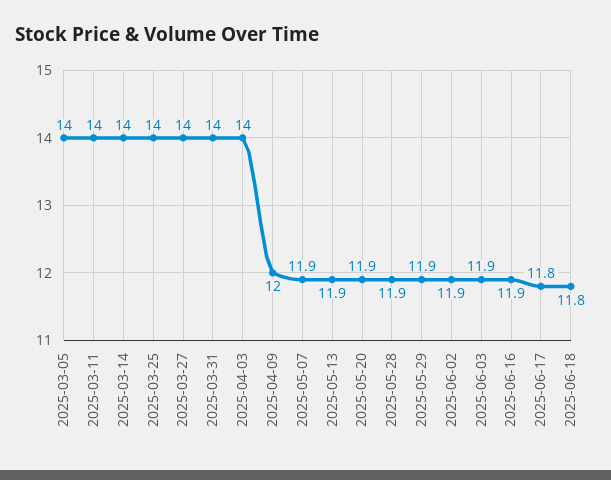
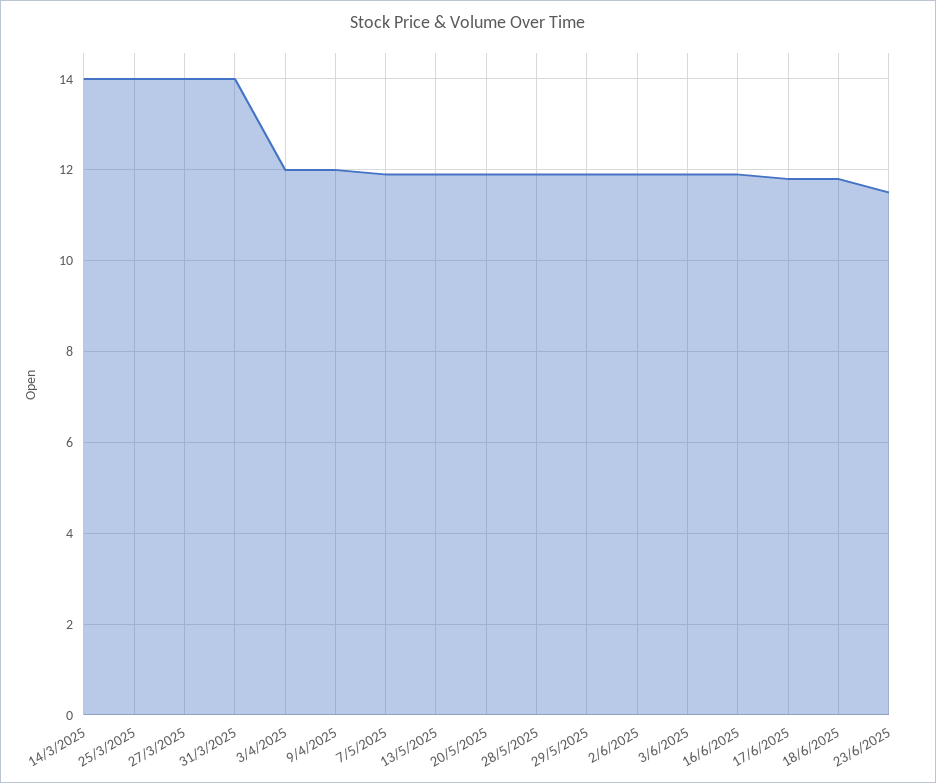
2025-03-05: 14 -> none
2025-03-11: 14 -> none
2025-04-03: 14 -> 12
23/6/2025: none -> 11.5

